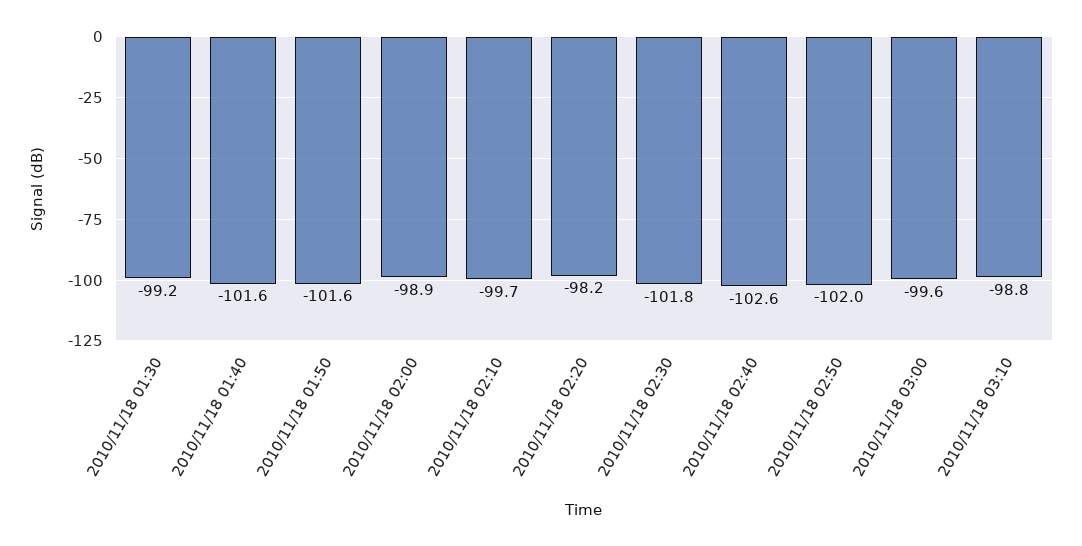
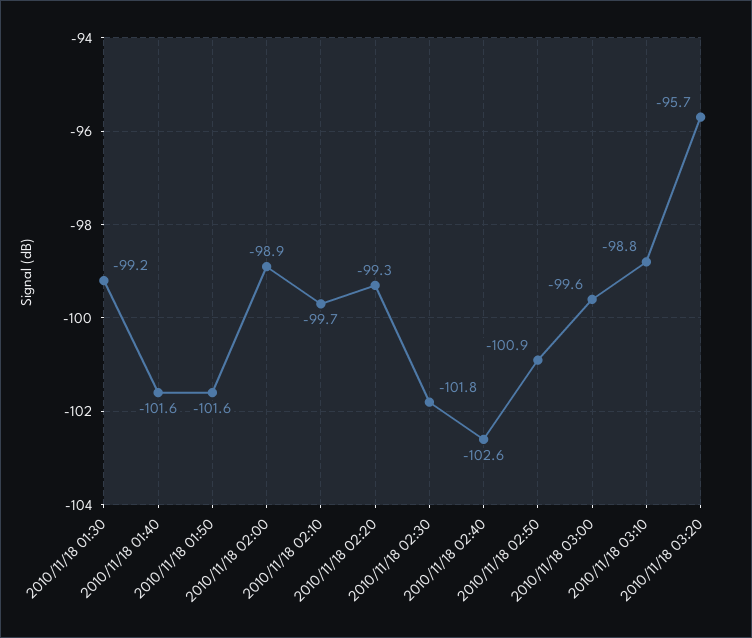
2010/11/18 02:20: -98.2 -> -99.3
2010/11/18 02:50: -102 -> -100.9
2010/11/18 03:20: none -> -95.7

